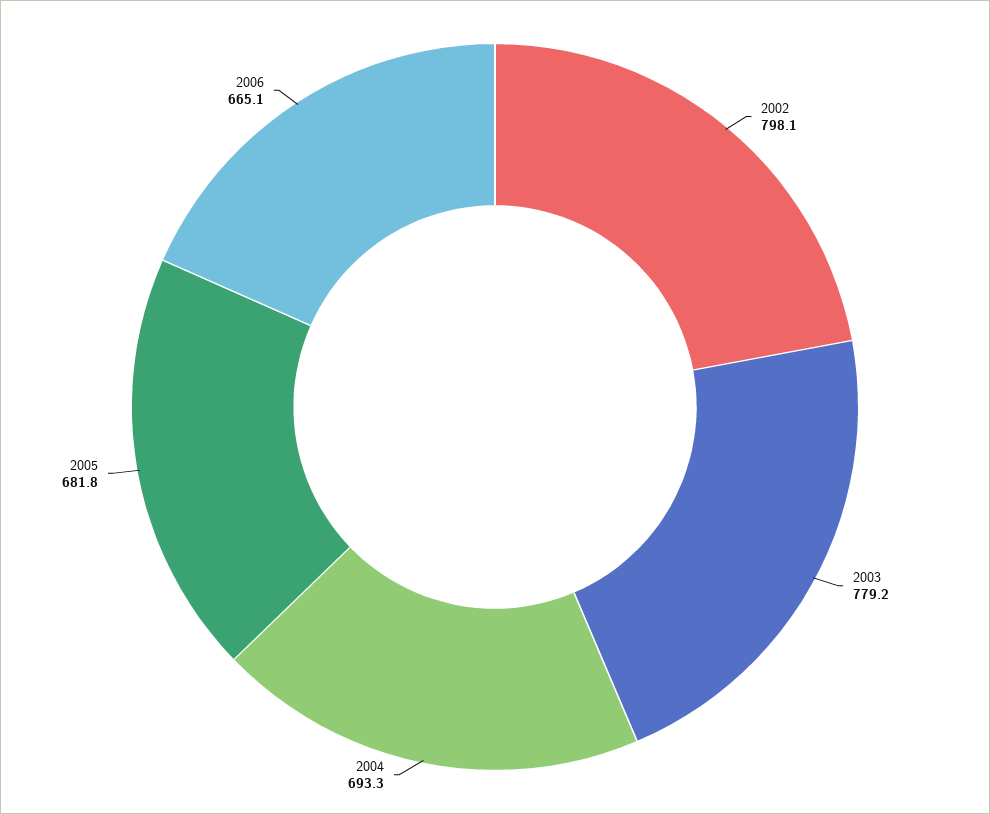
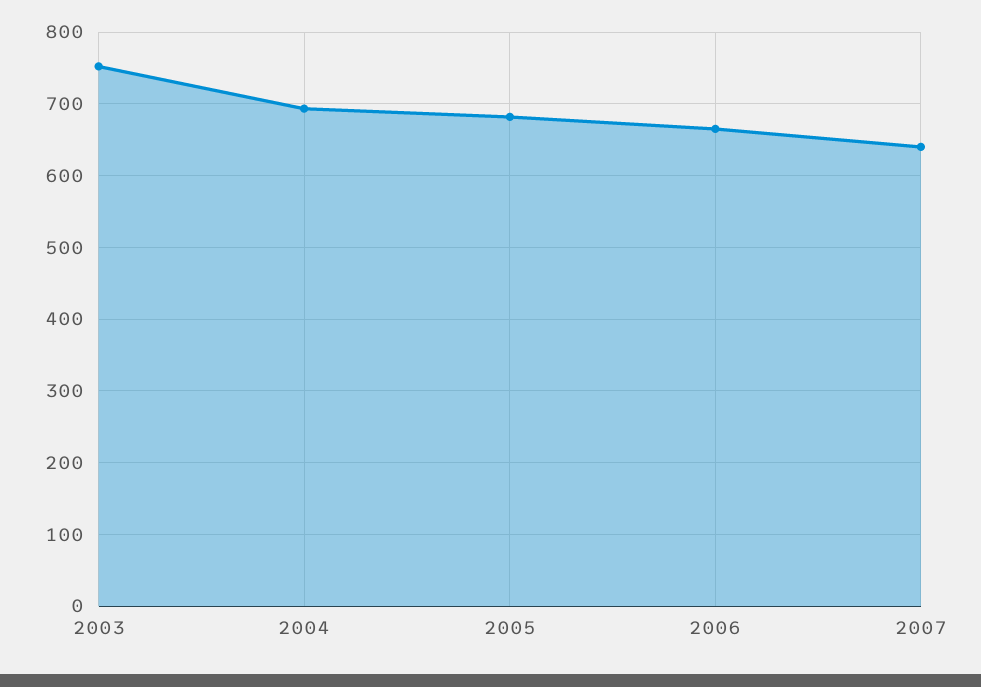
2002: 798.1 -> none
2003: 779.2 -> 750
2007: none -> 640

